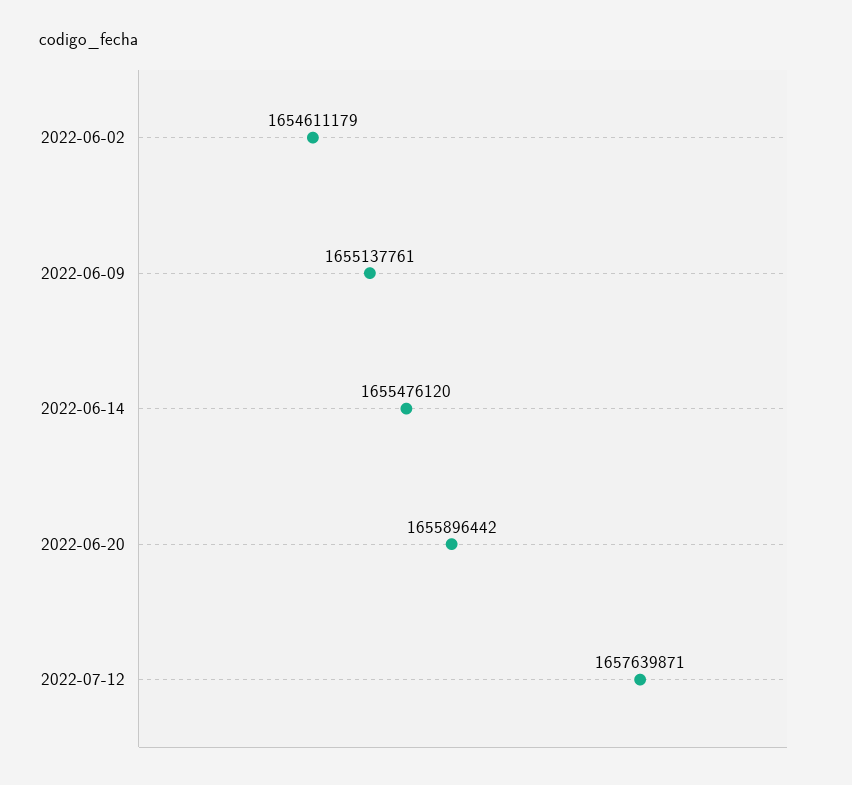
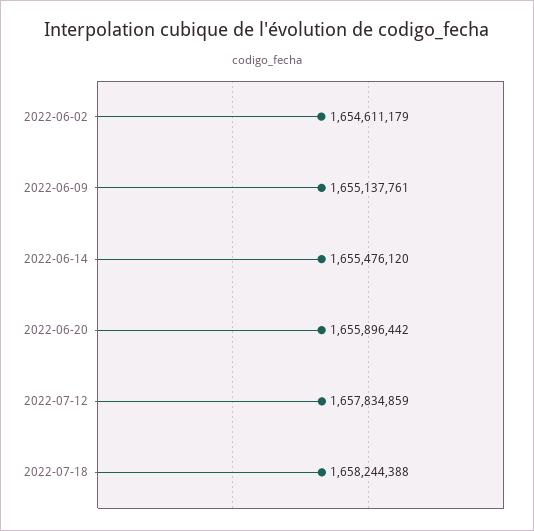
2022-07-12: 1657639871 -> 1657834859
2022-07-18: none -> 1658244388

